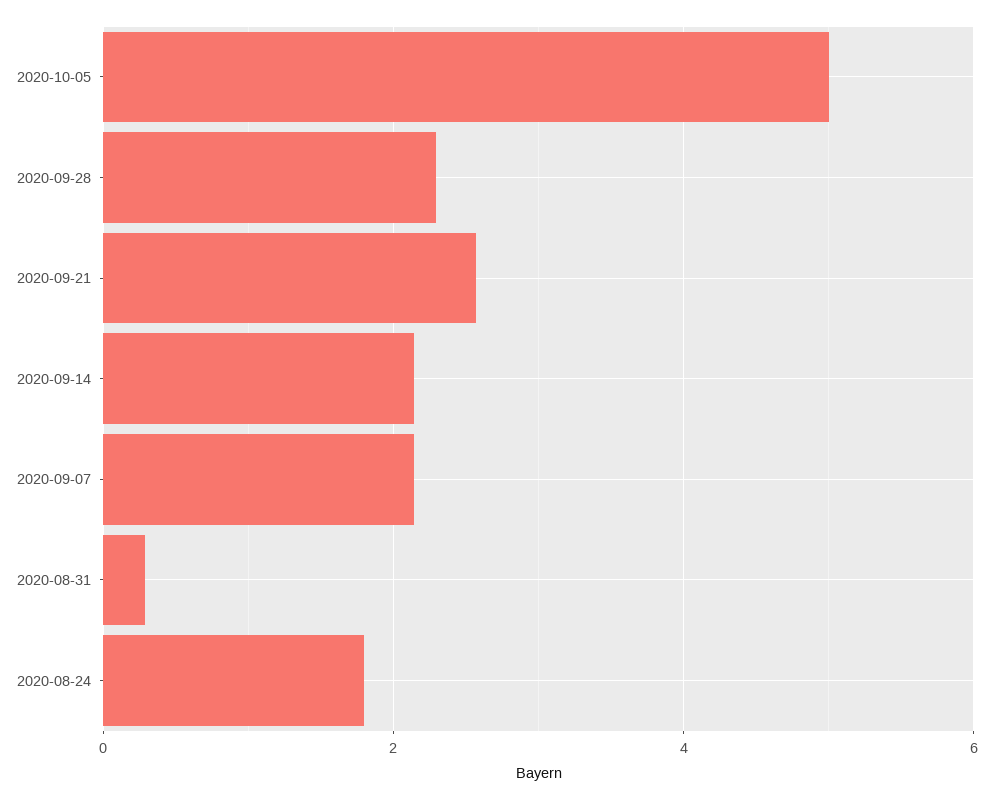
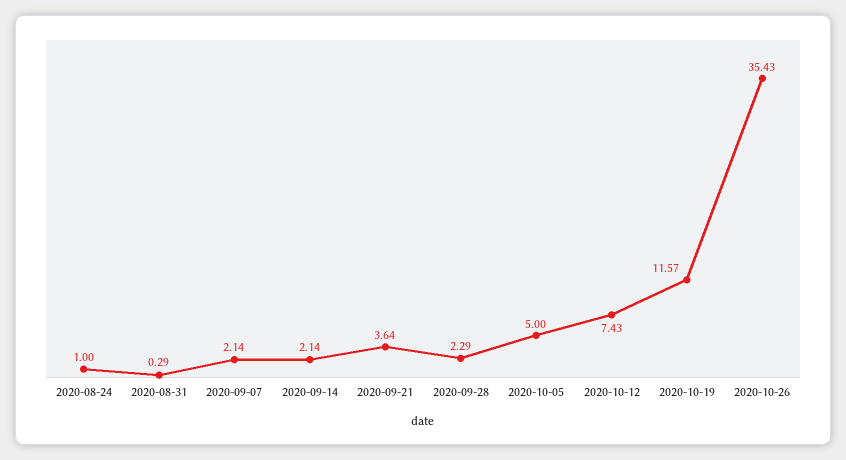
2020-09-21: 2.6 -> 3.64
2020-08-24: 1.8 -> 1
2020-10-12: none -> 7.43
2020-10-19: none -> 11.57
2020-10-26: none -> 35.43

